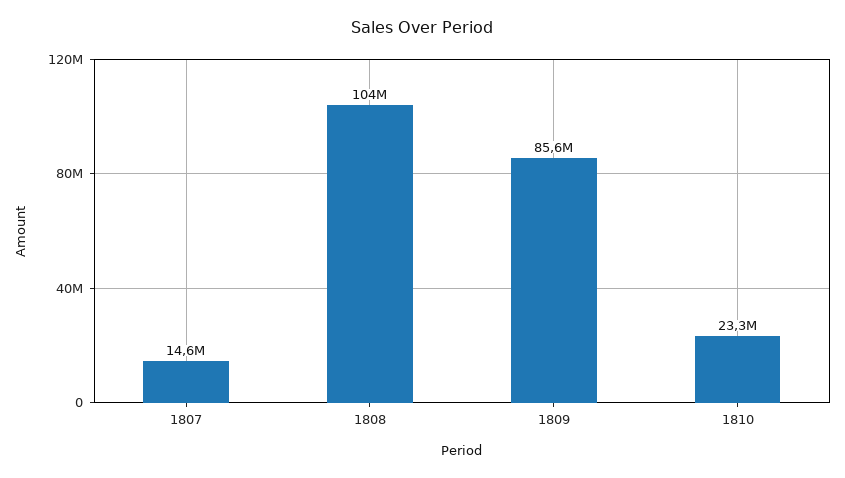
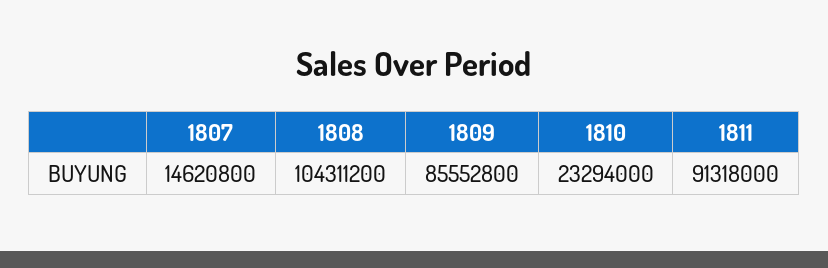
1811: none -> 91318000

